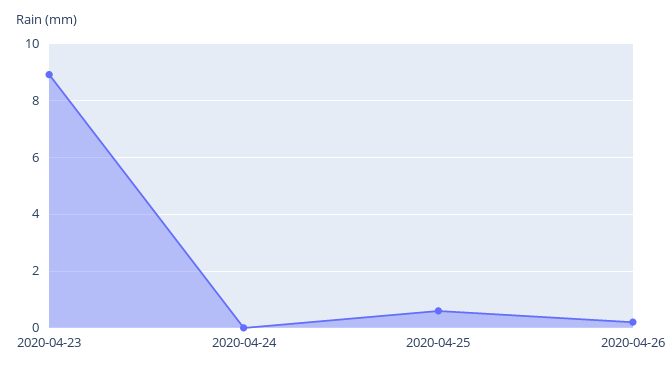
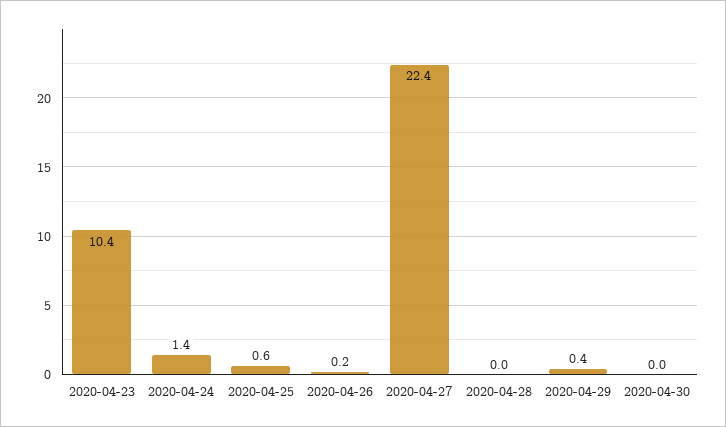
2020-04-23: 9 -> 10.4
2020-04-24: 0 -> 1.4
2020-04-27: none -> 22.4
2020-04-28: none -> 0
2020-04-29: none -> 0.4
2020-04-30: none -> 0

